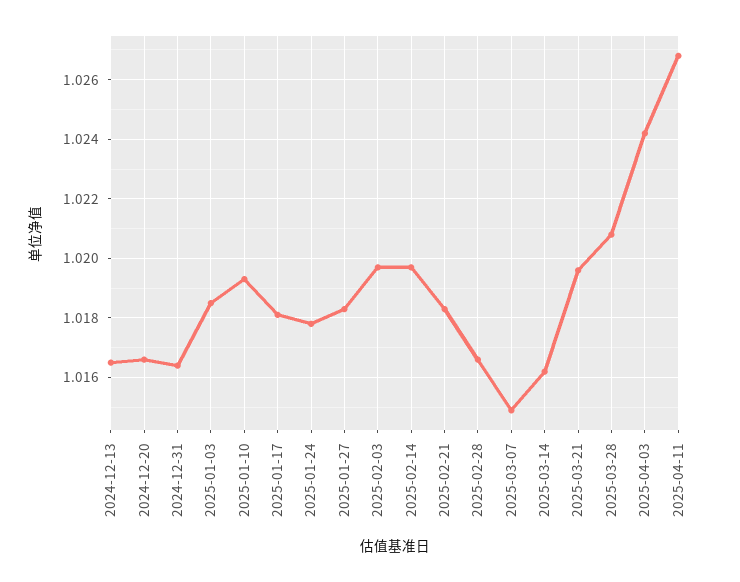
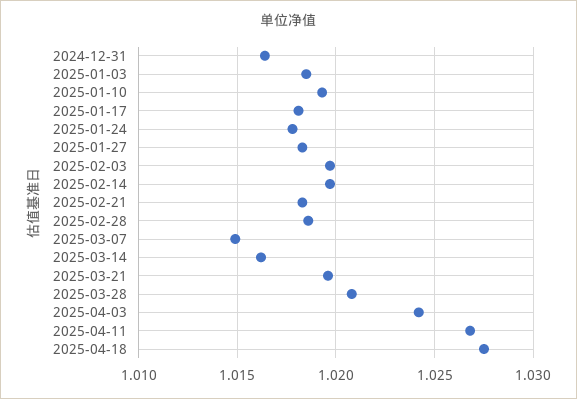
2024-12-13: 1.0165 -> none
2024-12-20: 1.0165 -> none
2025-02-28: 1.0165 -> 1.0185
2025-04-18: none -> 1.0275

